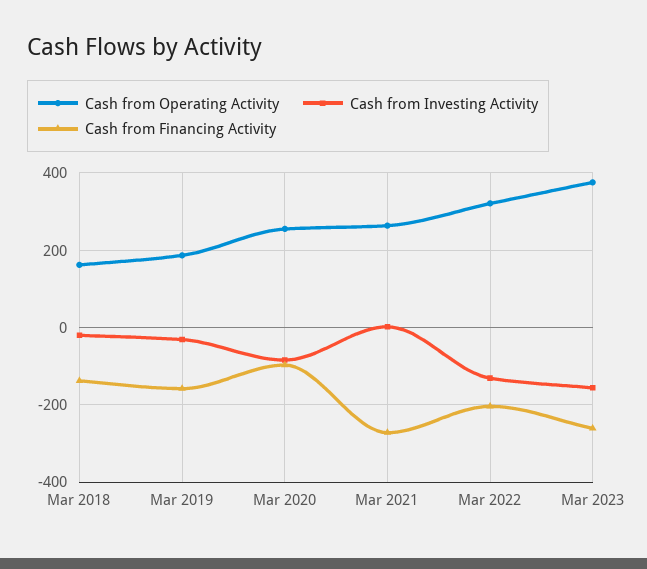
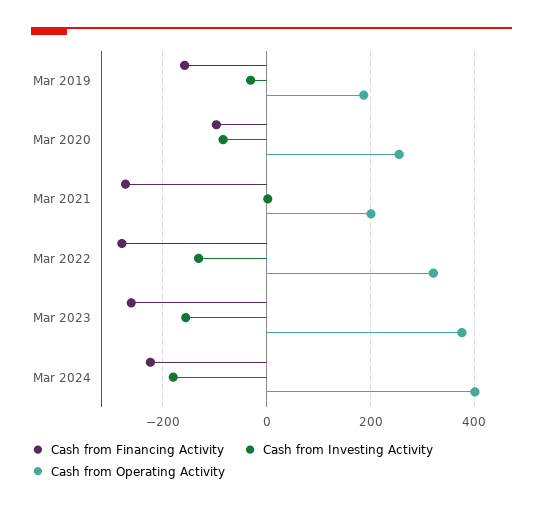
Cash from Operating Activity, Mar 2018: 160 -> none
Cash from Investing Activity, Mar 2018: -20 -> none
Cash from Financing Activity, Mar 2018: -140 -> none
Cash from Operating Activity, Mar 2021: 260 -> 200
Cash from Financing Activity, Mar 2022: -200 -> -280
Cash from Financing Activity, Mar 2024: none -> -220
Cash from Investing Activity, Mar 2024: none -> -180
Cash from Operating Activity, Mar 2024: none -> 400

